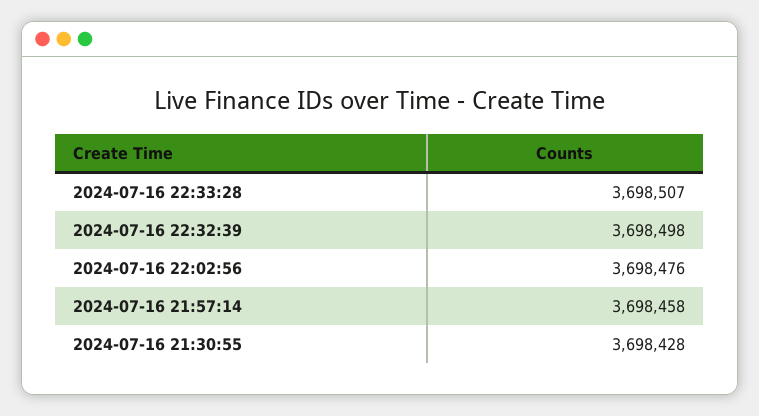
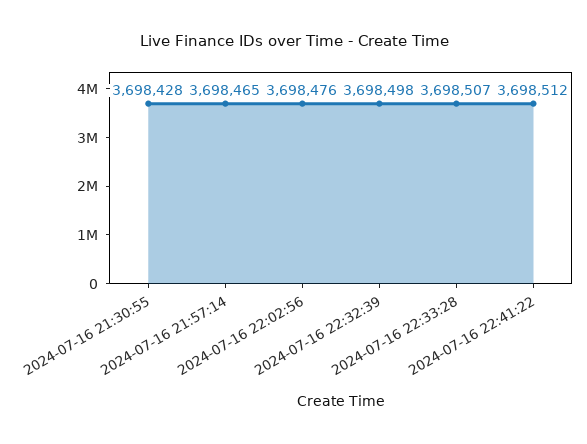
2024-07-16 21:57:14: 3698458 -> 3698465
2024-07-16 22:41:22: none -> 3698512

